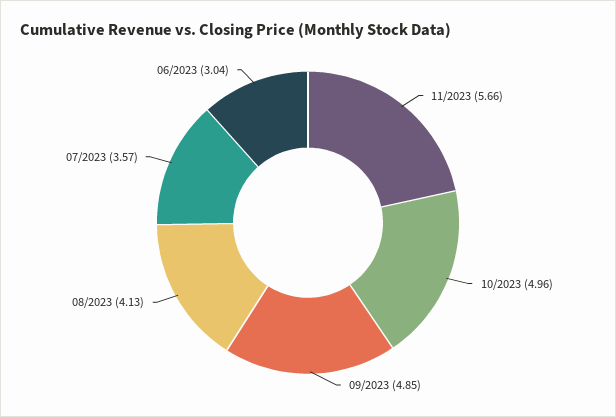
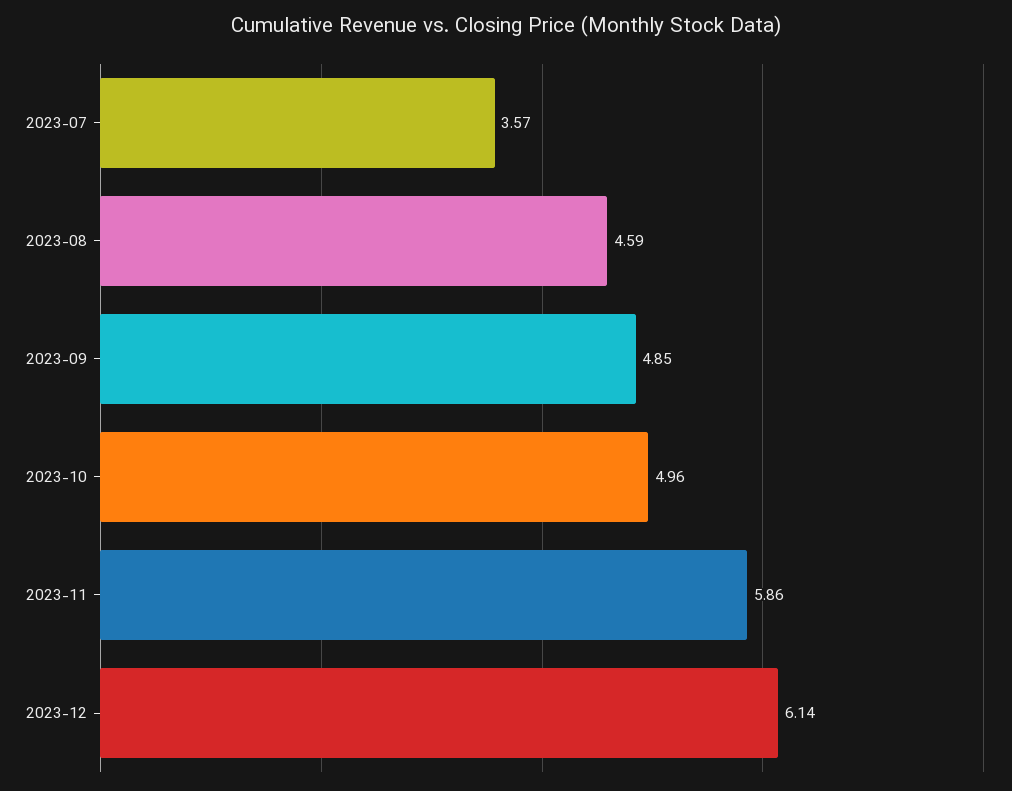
11/2023: 5.66 -> 5.86
08/2023: 4.13 -> 4.59
06/2023: 3.04 -> none
2023-12: none -> 6.14

